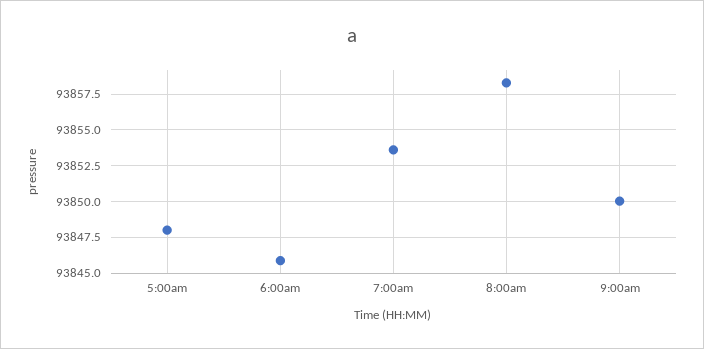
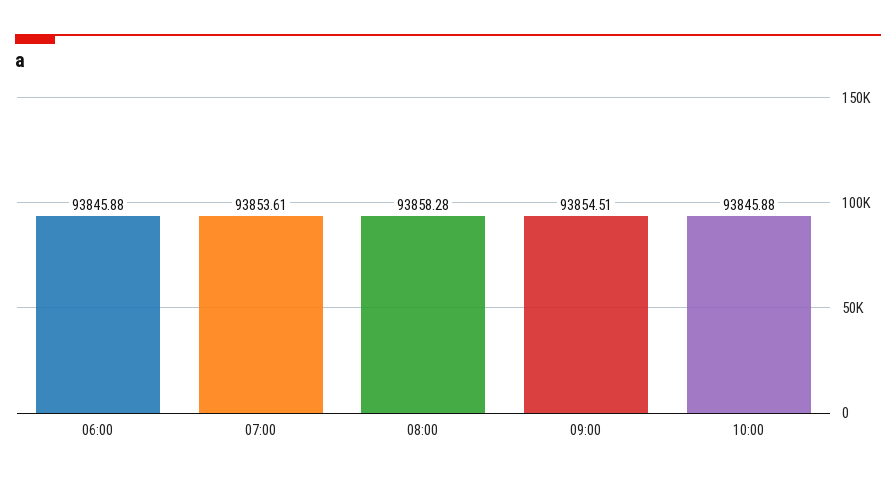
5:00am: 93848 -> none
9:00am: 93850 -> 93854.51
10:00: none -> 93845.88

